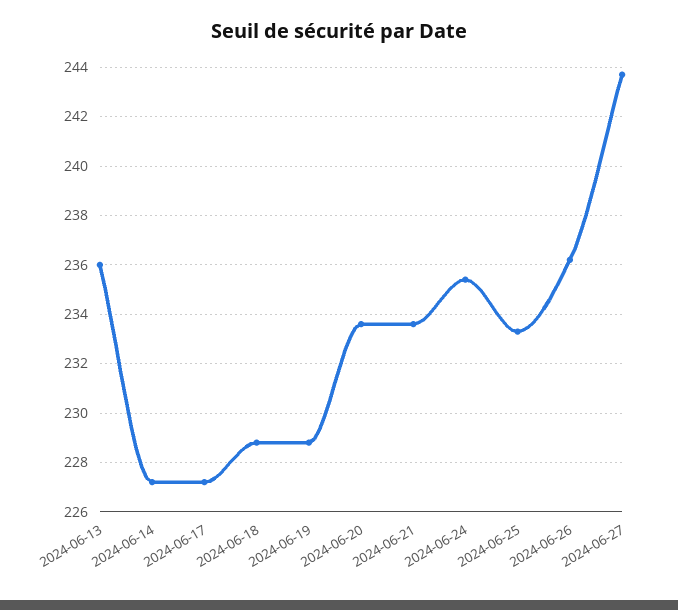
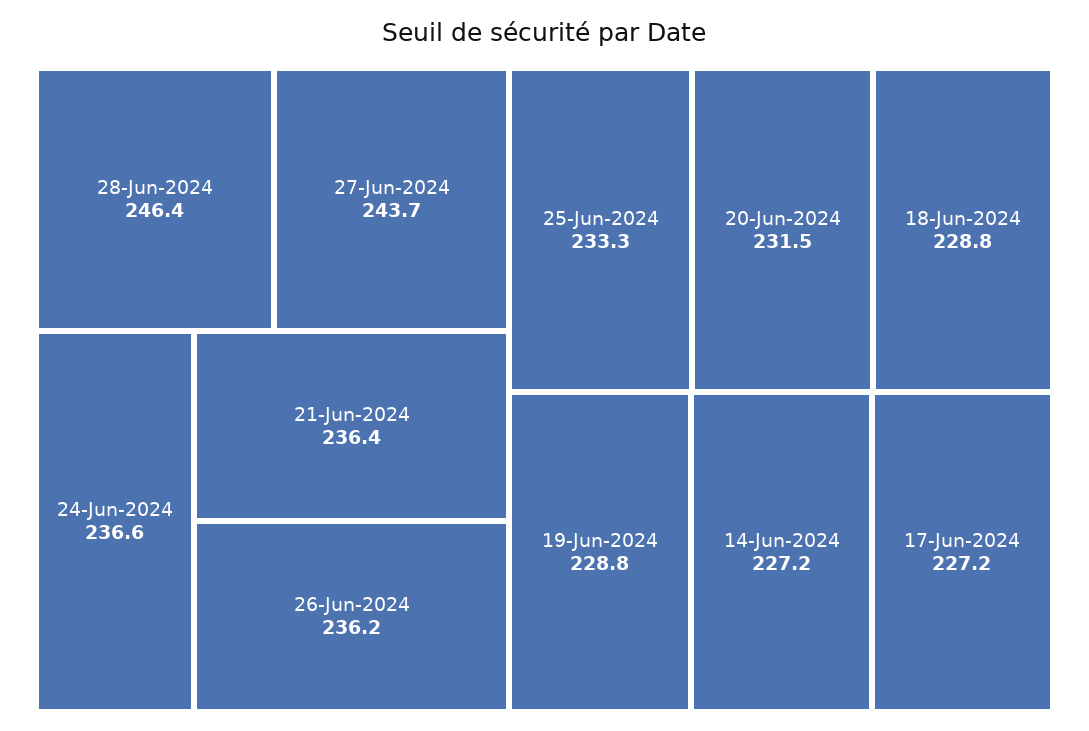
2024-06-13: 236 -> none
2024-06-20: 233.5 -> 231.5
2024-06-21: 233.5 -> 236.4
2024-06-24: 235.5 -> 236.6
28-Jun-2024: none -> 246.4

